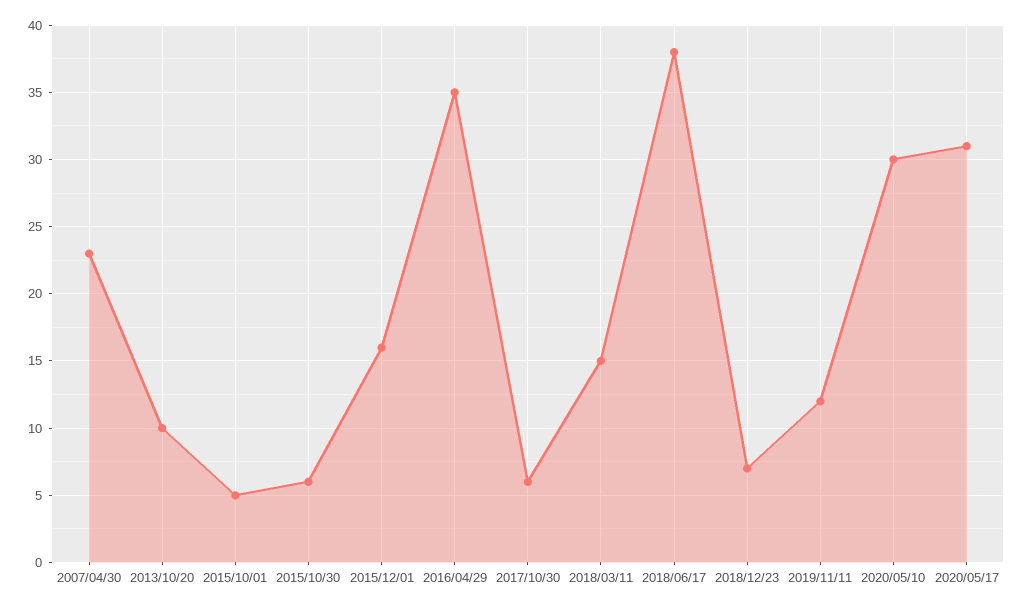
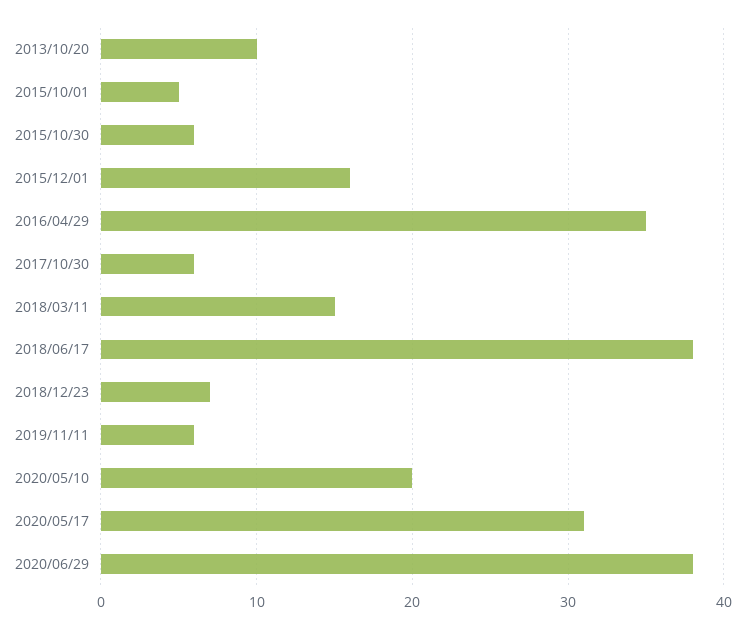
2007/04/30: 23 -> none
2019/11/11: 12 -> 6
2020/05/10: 30 -> 20
2020/06/29: none -> 38

